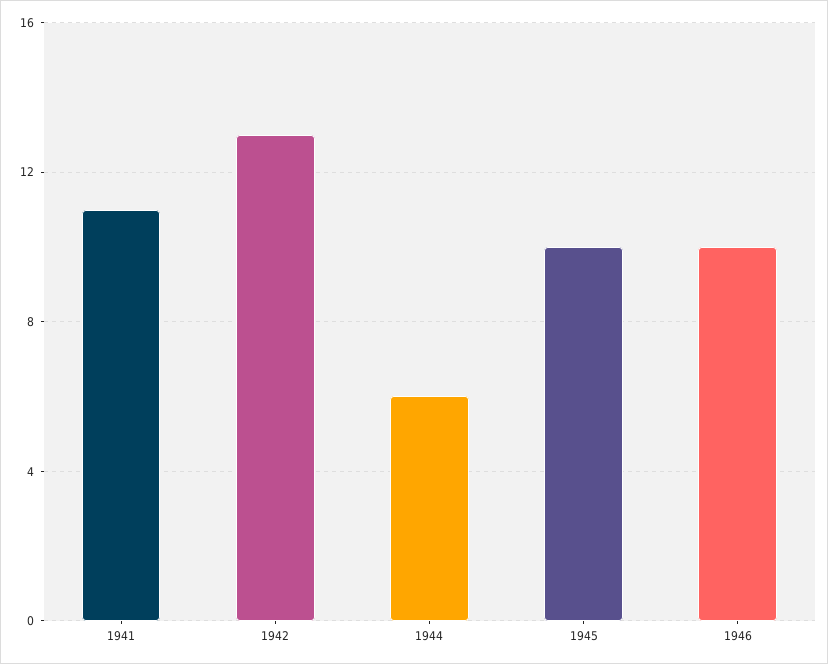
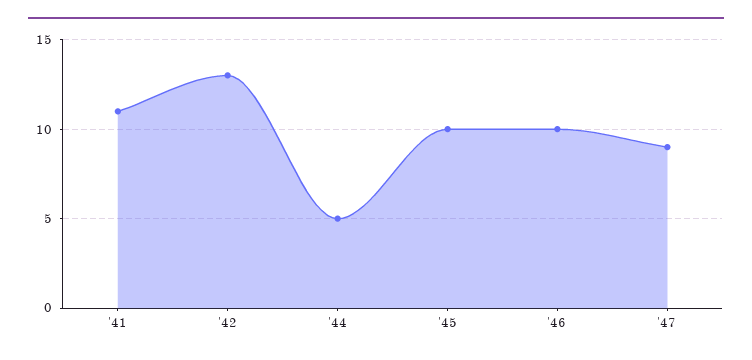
1944: 6 -> 5
'47: none -> 9

